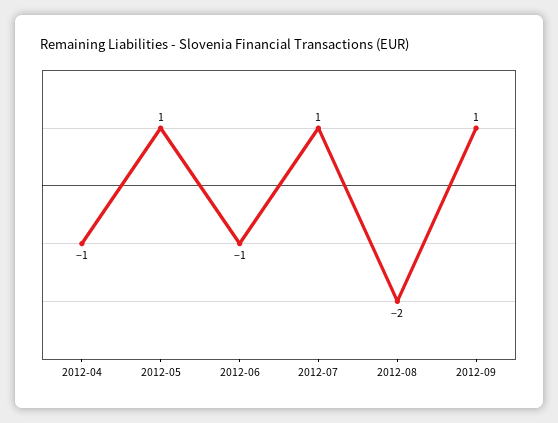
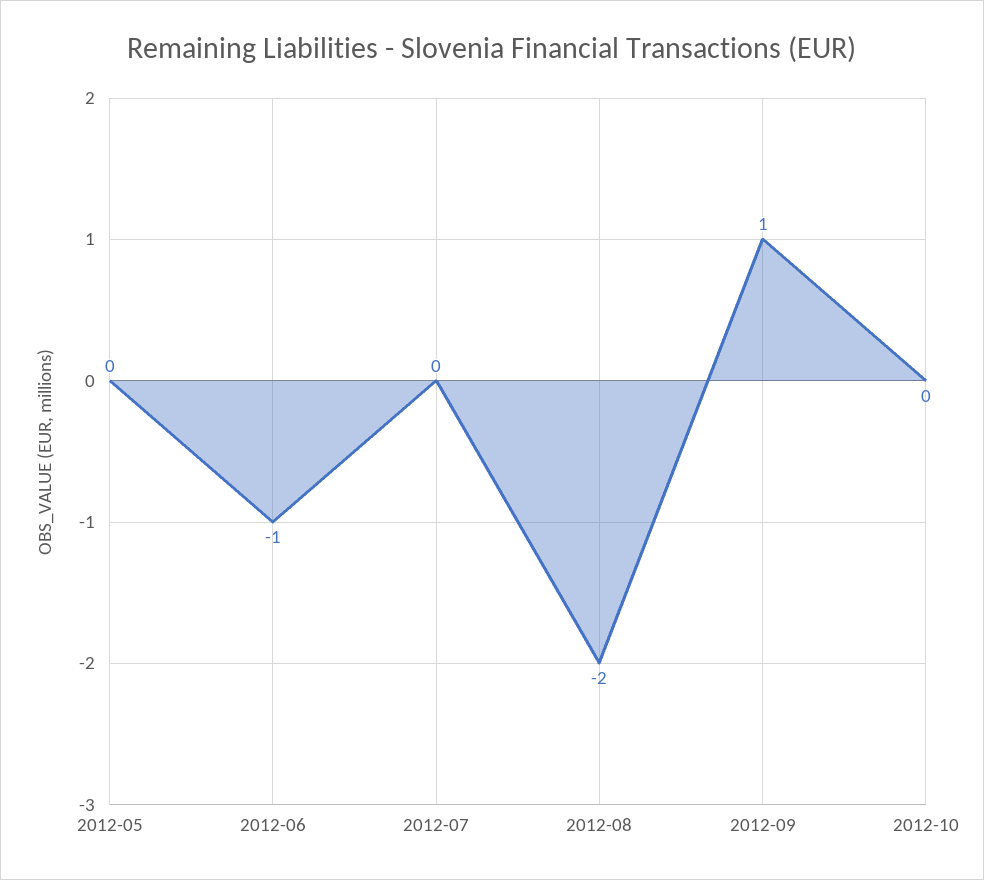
2012-04: -1 -> none
2012-05: 1 -> 0
2012-07: 1 -> 0
2012-10: none -> 0

